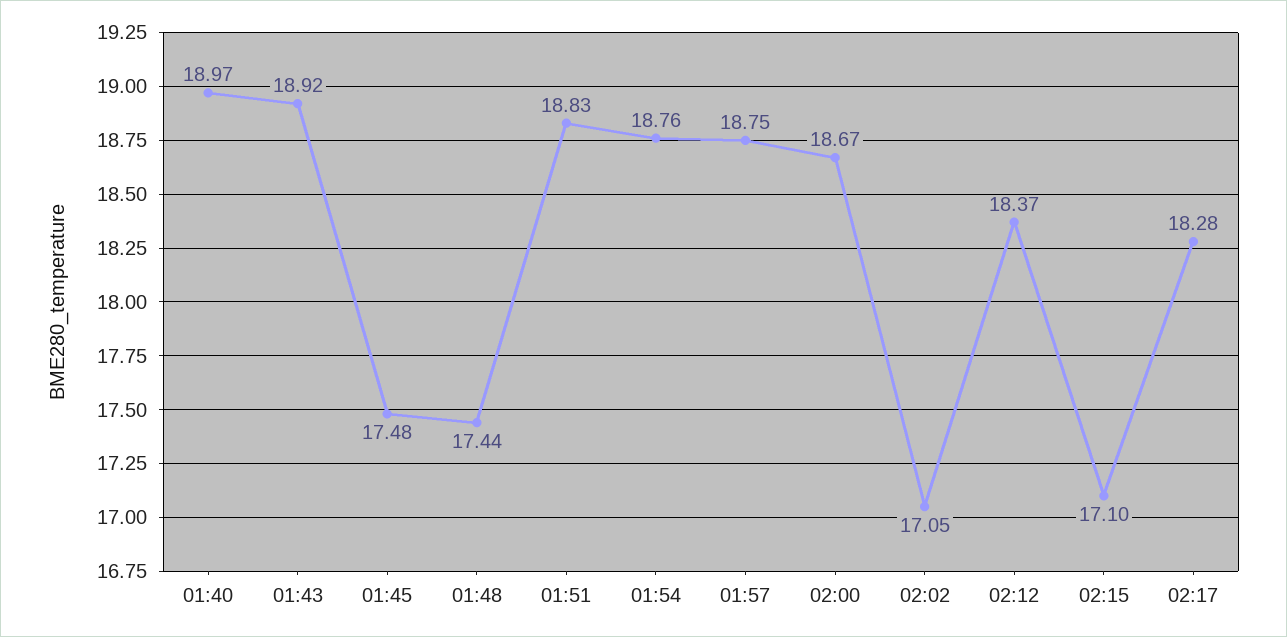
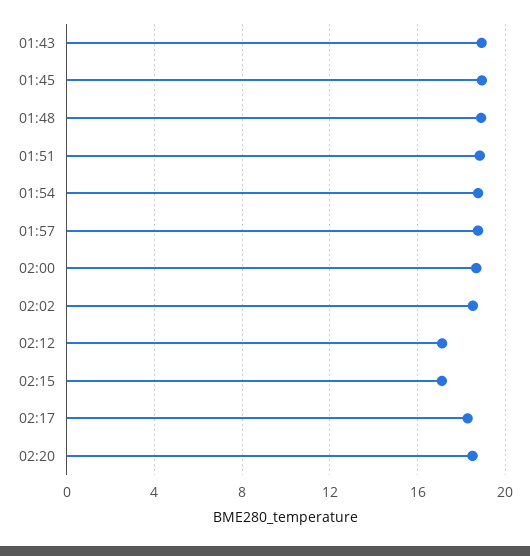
01:40: 18.97 -> none
01:45: 17.48 -> 19
01:48: 17.44 -> 19
02:02: 17.05 -> 18.5
02:12: 18.37 -> 17
02:20: none -> 18.5

